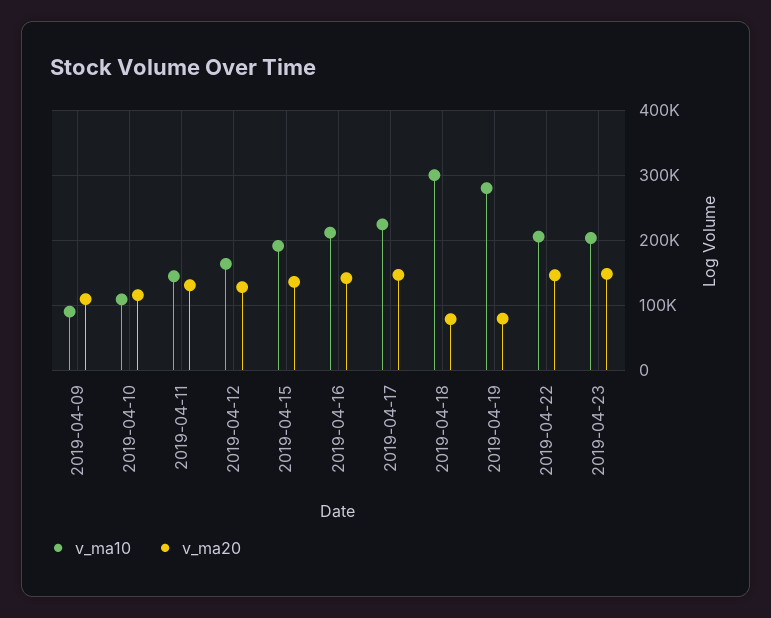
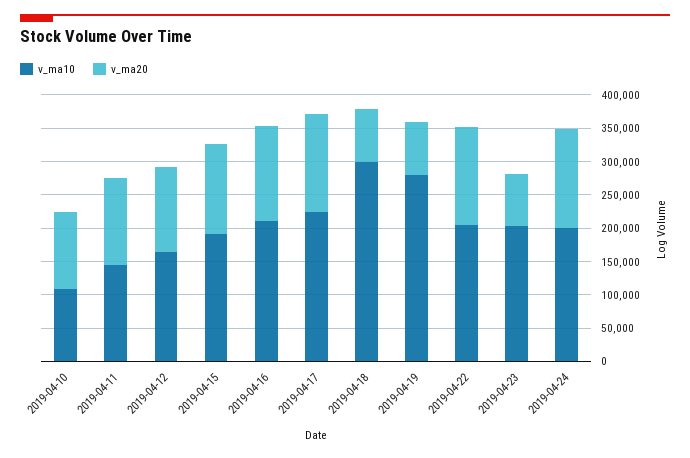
v_ma10, 2019-04-09: 90000 -> none
v_ma20, 2019-04-09: 110000 -> none
v_ma20, 2019-04-23: 150000 -> 75000
v_ma10, 2019-04-24: none -> 200000
v_ma20, 2019-04-24: none -> 150000

